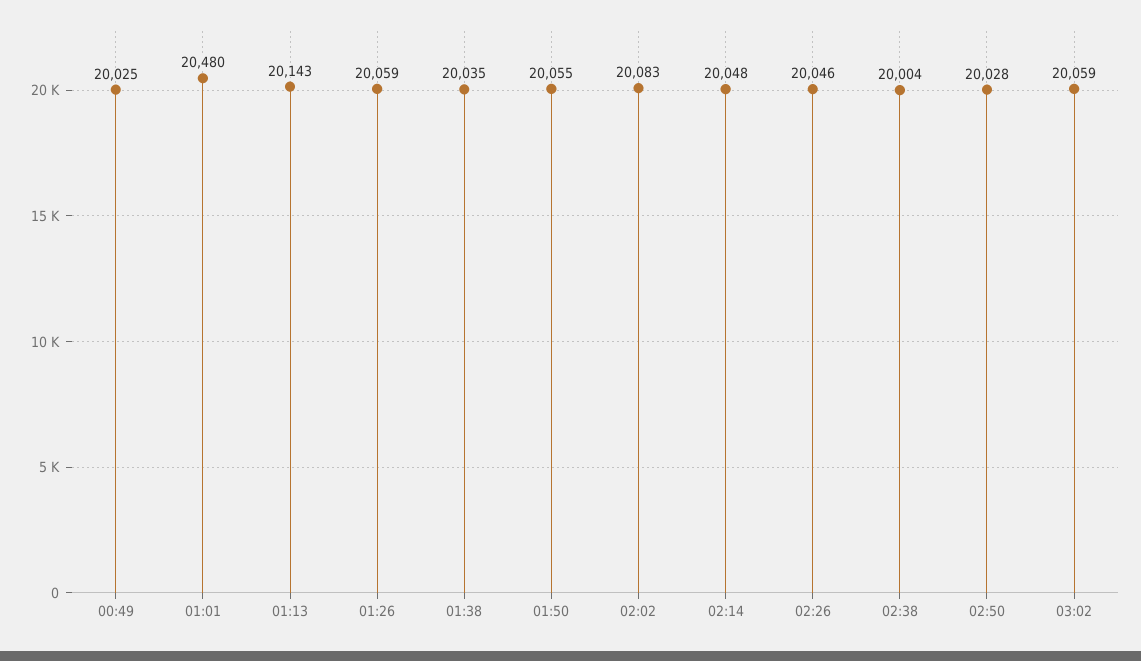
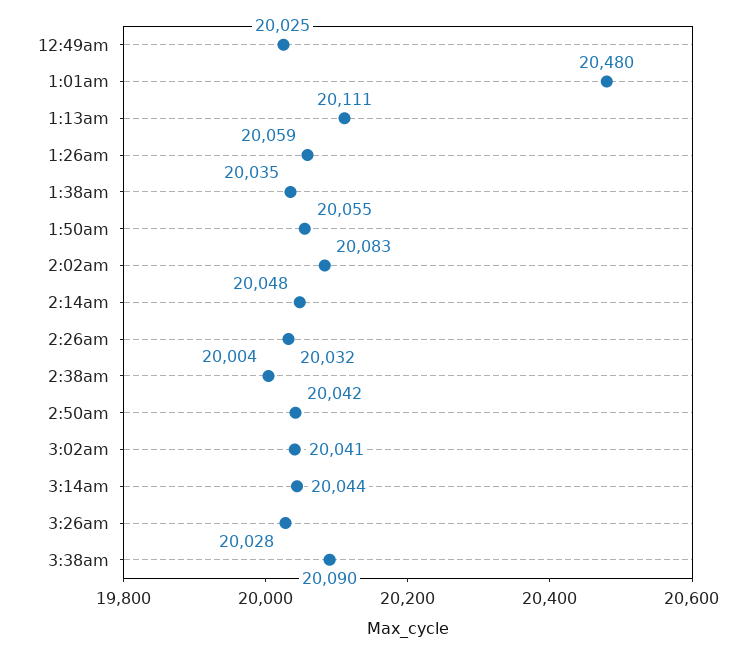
01:13: 20143 -> 20111
02:26: 20046 -> 20032
02:50: 20028 -> 20042
03:02: 20059 -> 20041
3:14am: none -> 20044
3:26am: none -> 20028
3:38am: none -> 20090

